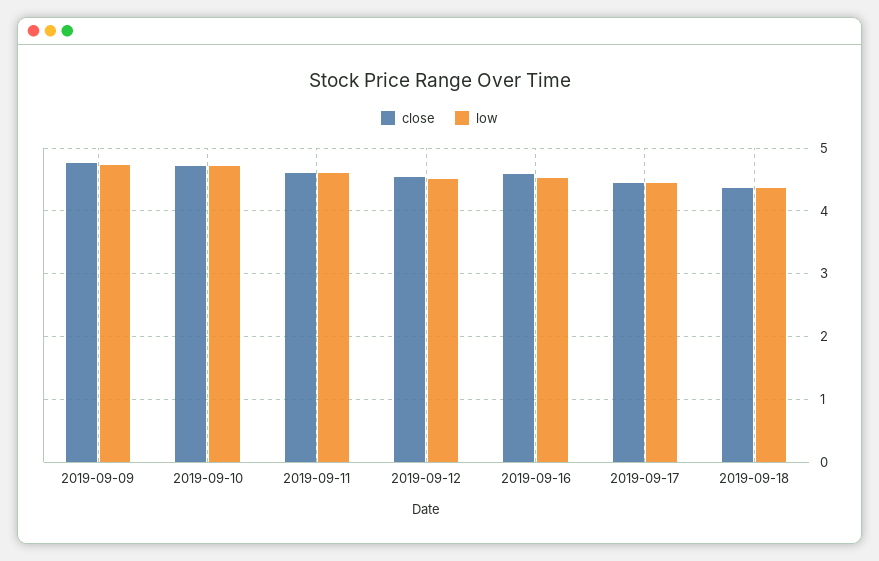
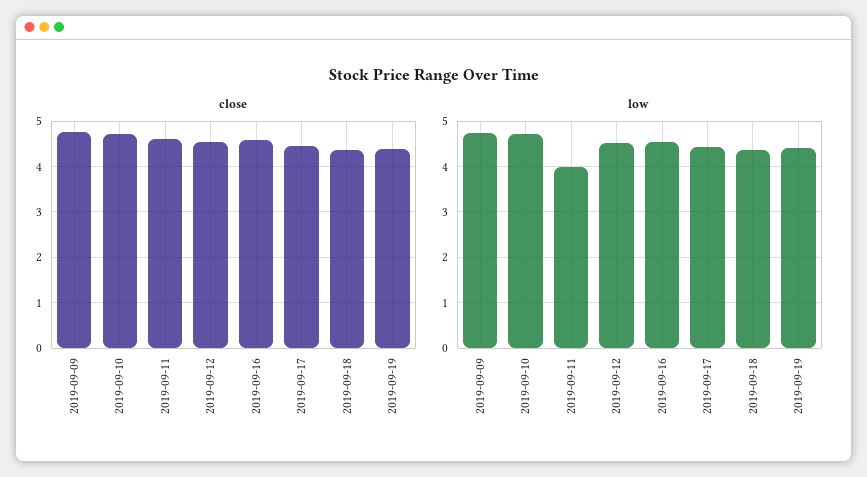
low, 2019-09-11: 4.6 -> 4
close, 2019-09-19: none -> 4.4
low, 2019-09-19: none -> 4.4

